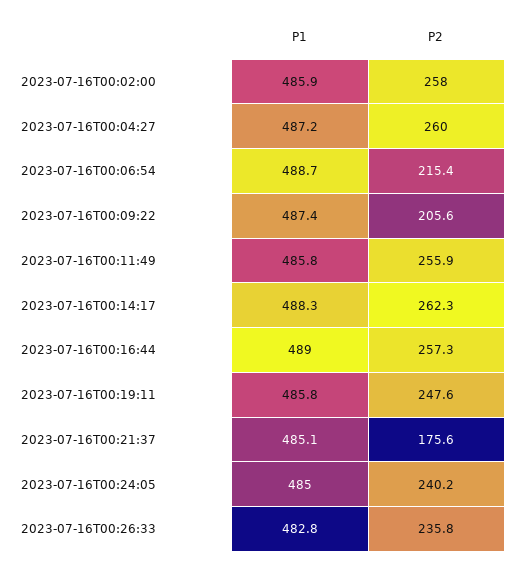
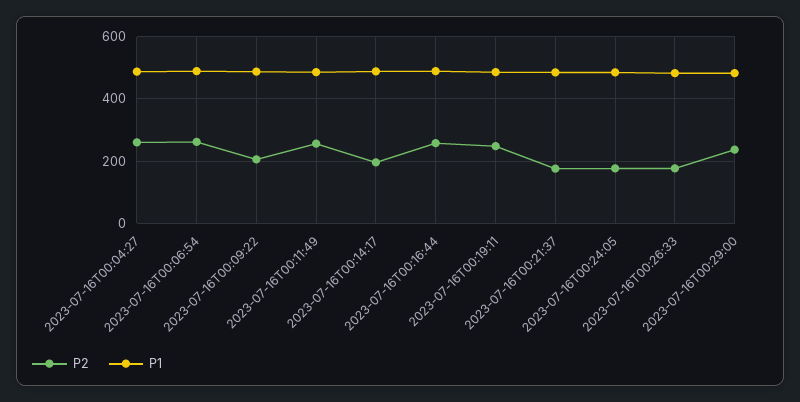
P1, 2023-07-16T00:02:00: 485.9 -> none
P2, 2023-07-16T00:02:00: 258 -> none
P2, 2023-07-16T00:06:54: 215.4 -> 260
P2, 2023-07-16T00:14:17: 262.3 -> 200
P2, 2023-07-16T00:24:05: 240.2 -> 180
P2, 2023-07-16T00:26:33: 235.8 -> 180
P2, 2023-07-16T00:29:00: none -> 240
P1, 2023-07-16T00:29:00: none -> 480

